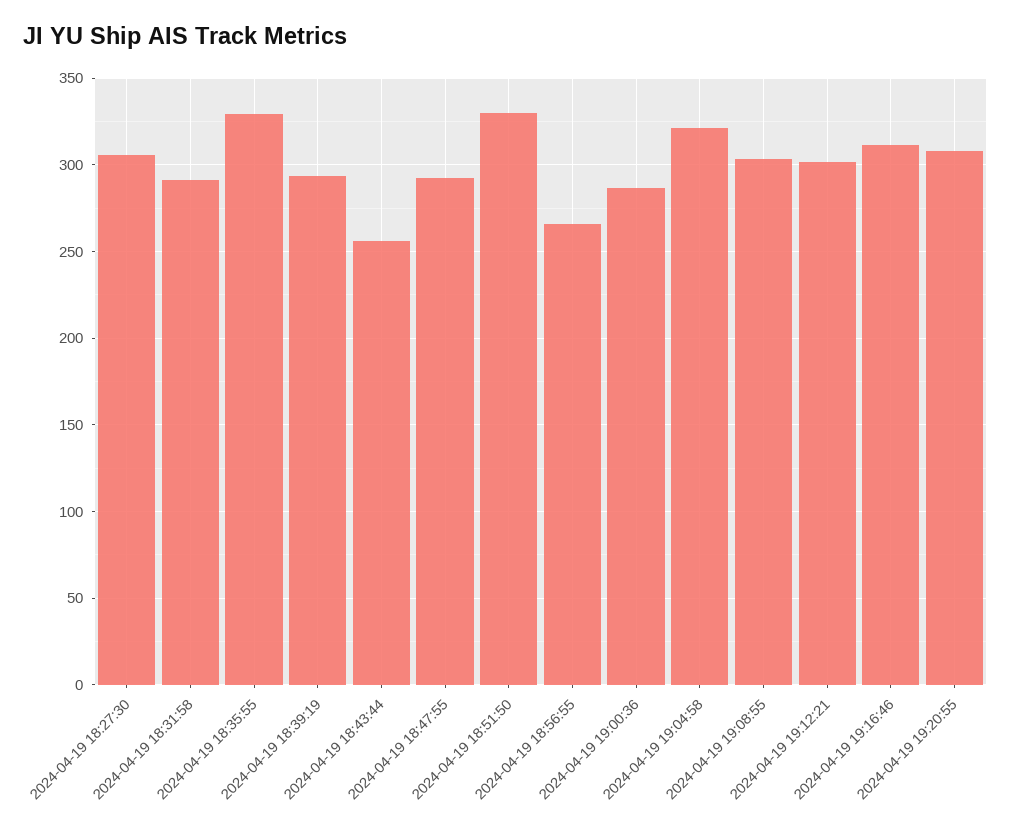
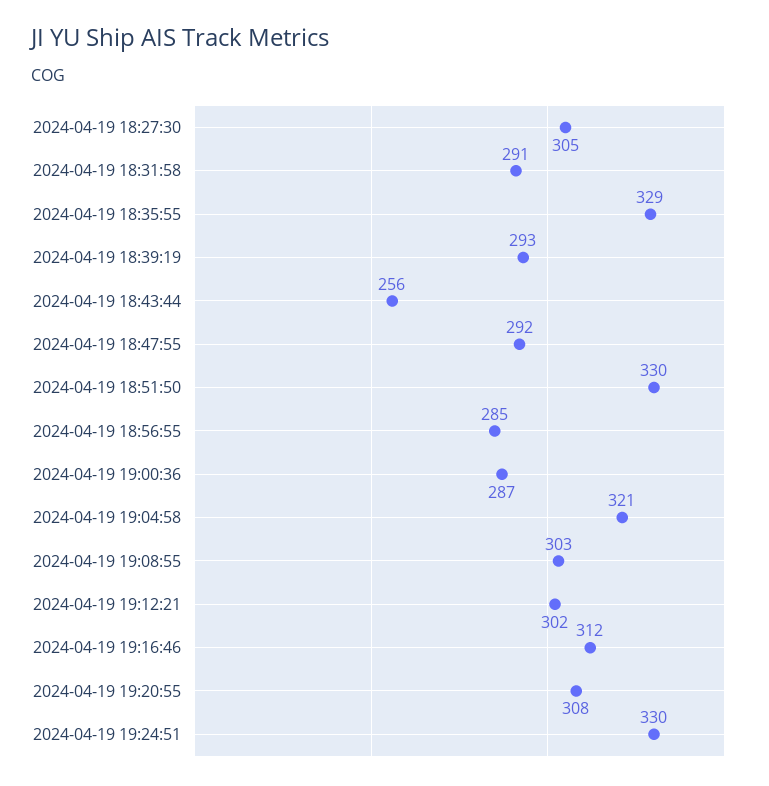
2024-04-19 18:56:55: 265 -> 285
2024-04-19 19:24:51: none -> 330

